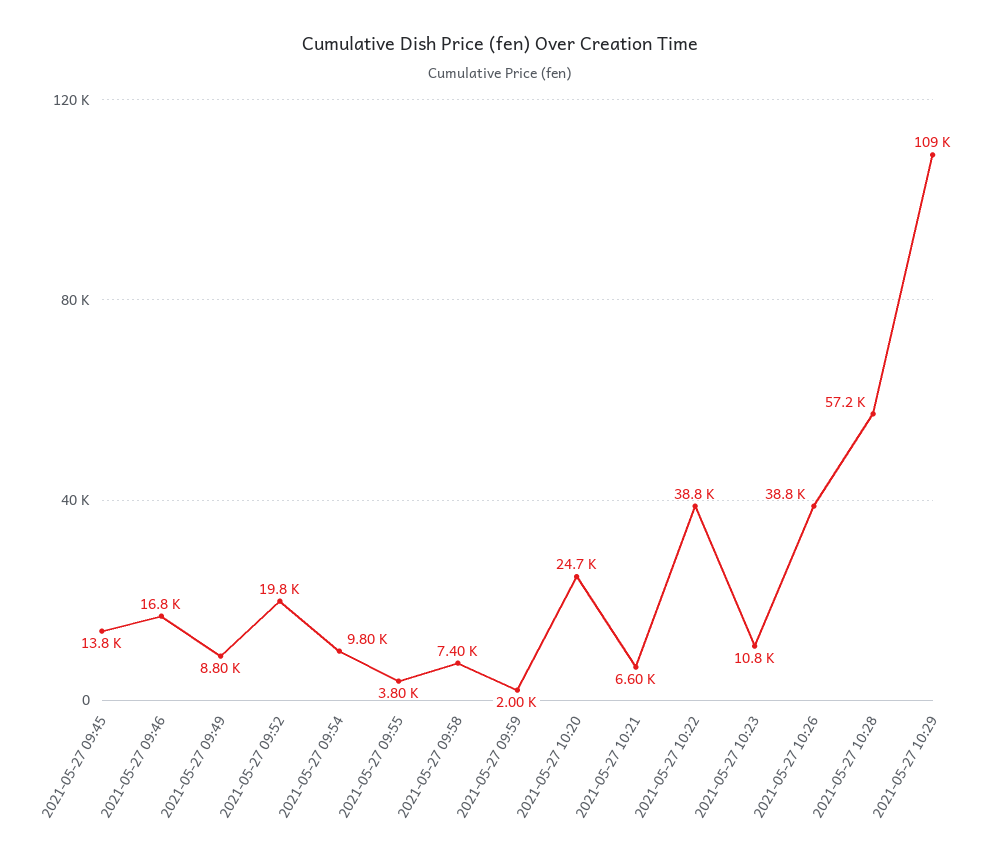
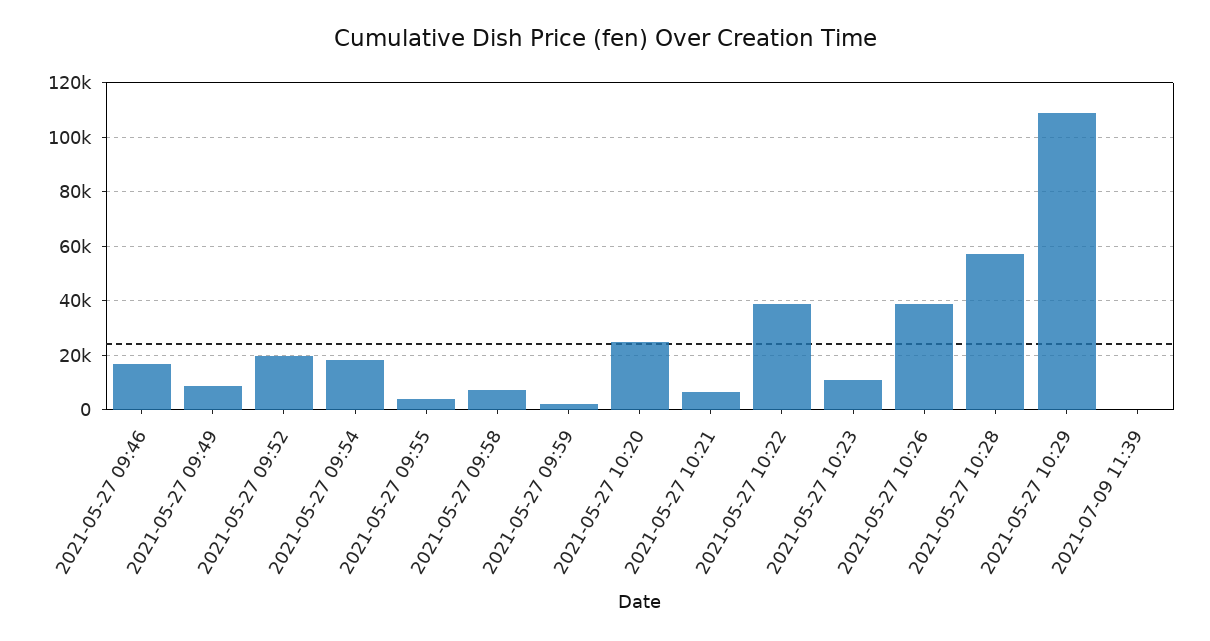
2021-05-27 09:45: 13800 -> none
2021-05-27 09:54: 9800 -> 17500
2021-07-09 11:39: none -> 0

